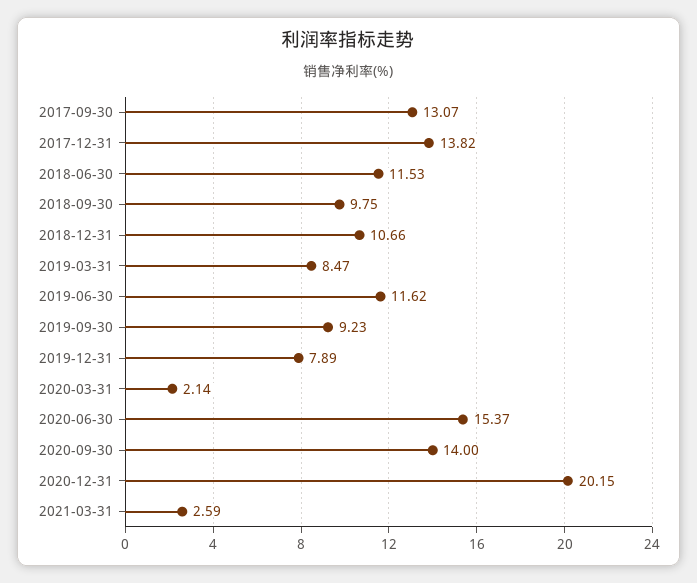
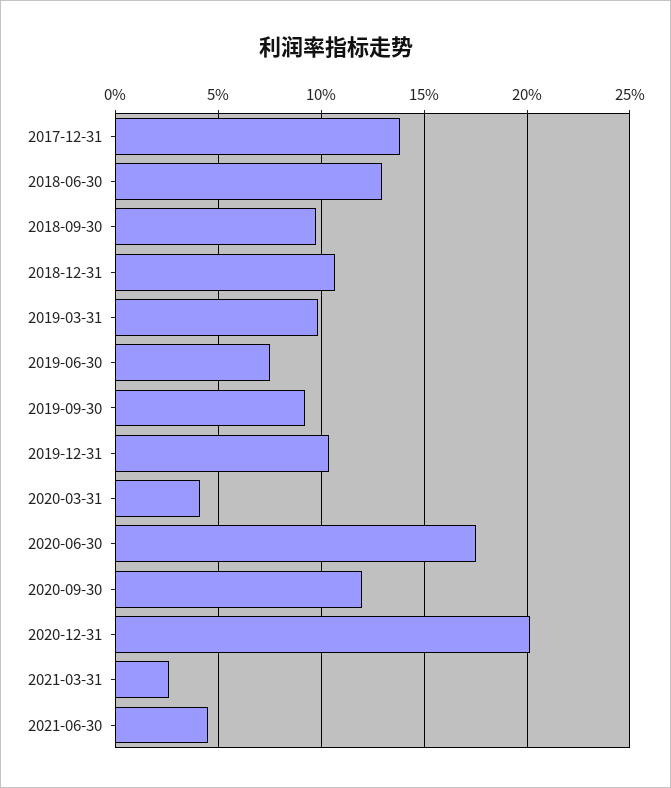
2017-09-30: 13.07 -> none
2018-06-30: 11.53 -> 13
2019-03-31: 8.47 -> 10
2019-06-30: 11.62 -> 7.5
2019-12-31: 7.89 -> 10.5
2020-03-31: 2.14 -> 4
2020-06-30: 15.37 -> 17.5
2020-09-30: 14 -> 12
2021-06-30: none -> 4.5

